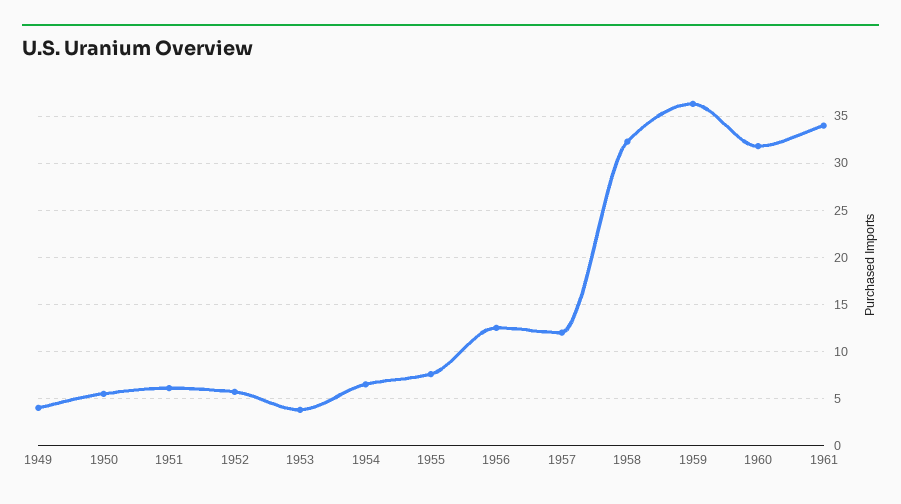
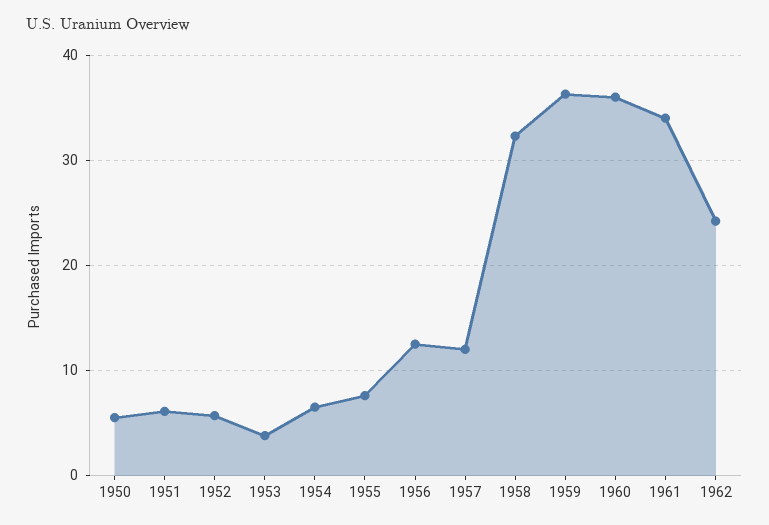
1949: 4 -> none
1960: 32 -> 36
1962: none -> 24

